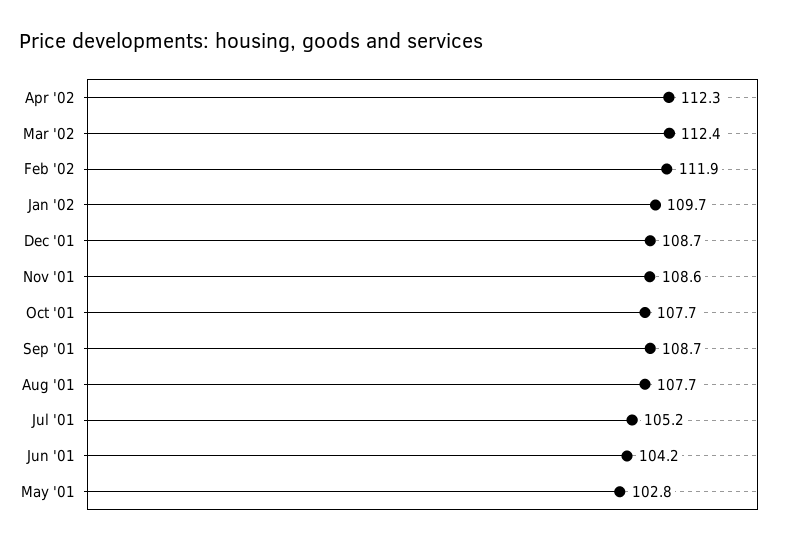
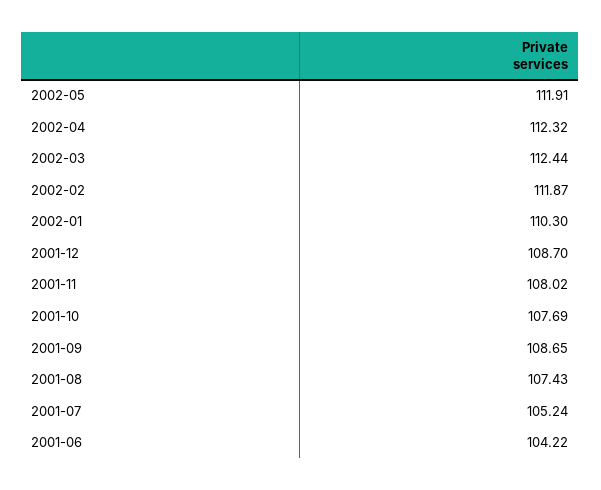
Jan '02: 109.7 -> 110.3
Nov '01: 108.6 -> 108.02
Aug '01: 107.7 -> 107.43
May '01: 102.8 -> none
2002-05: none -> 111.91

